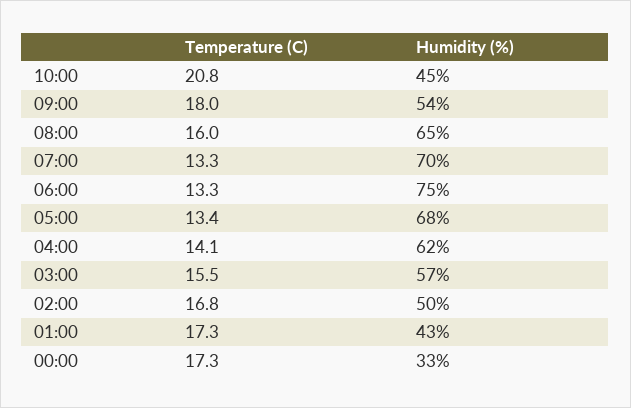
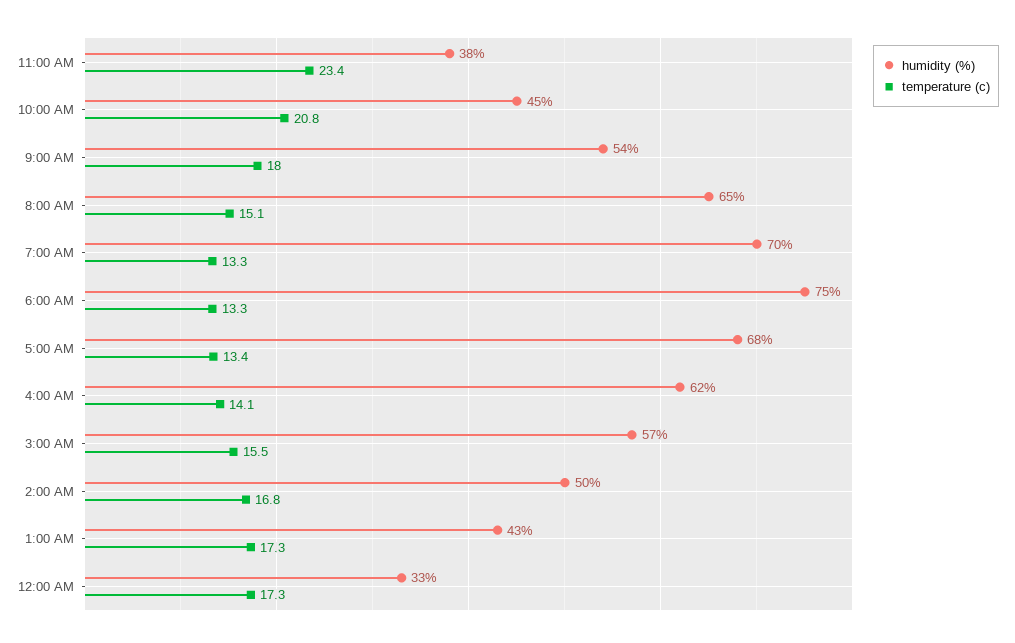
Temperature (C), 08:00: 16 -> 15.1
Humidity (%), 11:00 AM: none -> 38
Temperature (C), 11:00 AM: none -> 23.4

